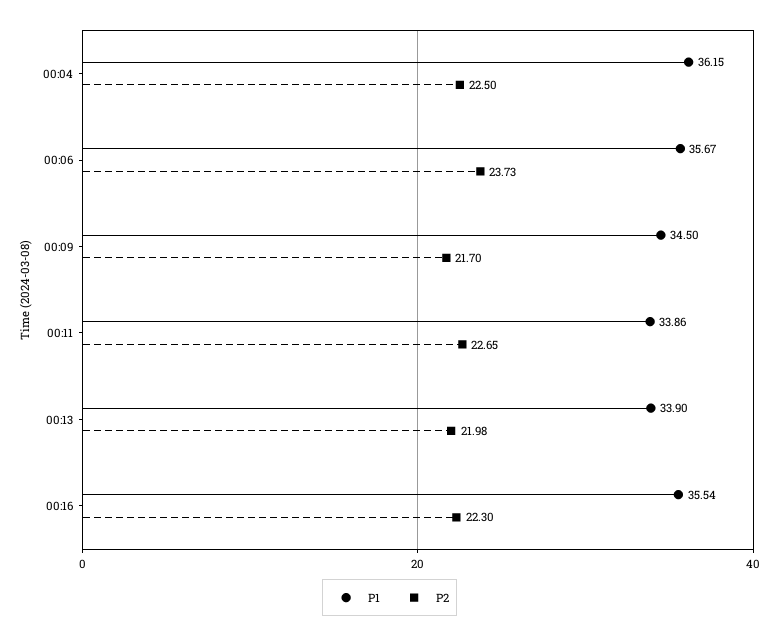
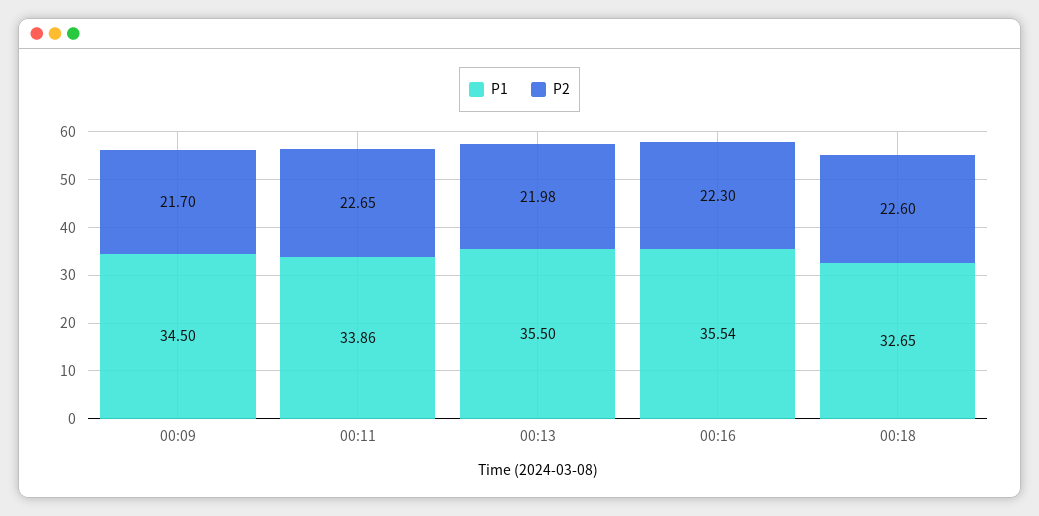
P1, 00:04: 36.15 -> none
P2, 00:04: 22.5 -> none
P1, 00:06: 35.67 -> none
P2, 00:06: 23.73 -> none
P1, 00:13: 33.9 -> 35.5
P1, 00:18: none -> 32.65
P2, 00:18: none -> 22.6

